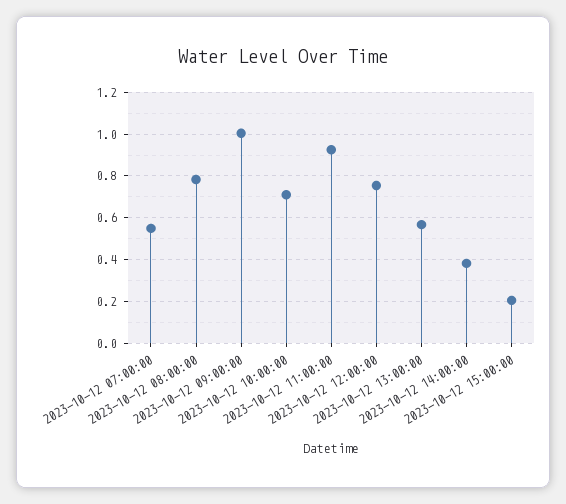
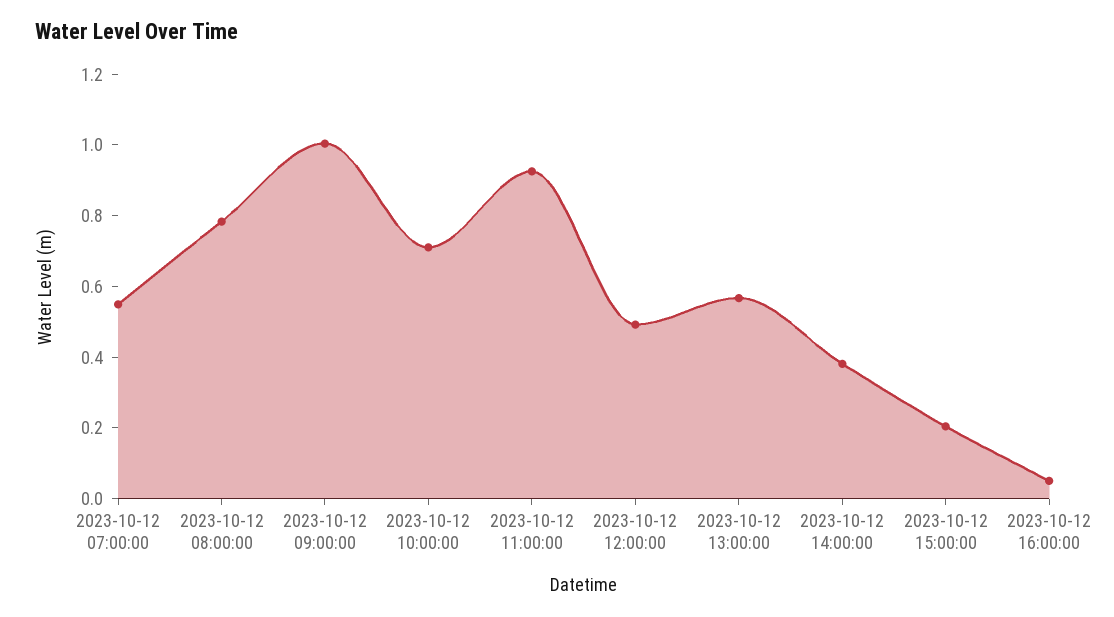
2023-10-12 12:00:00: 0.75 -> 0.5
2023-10-12 16:00:00: none -> 0.05

